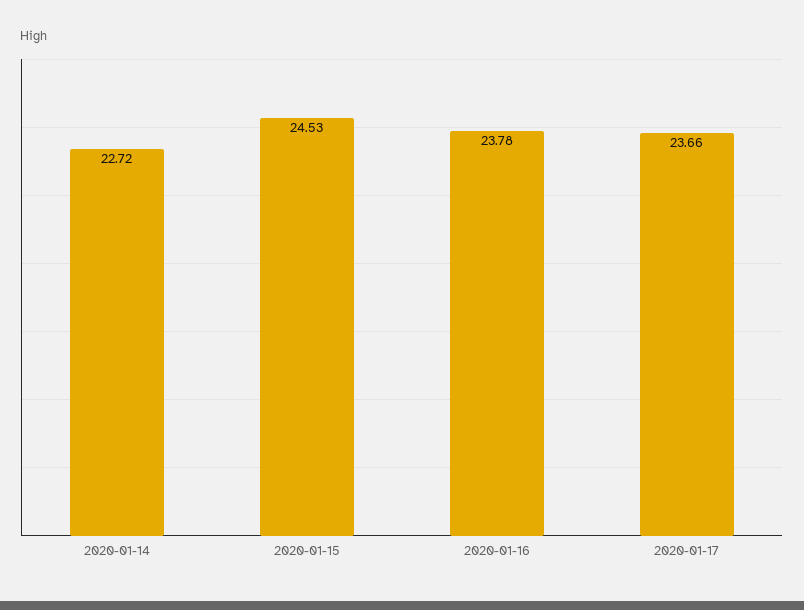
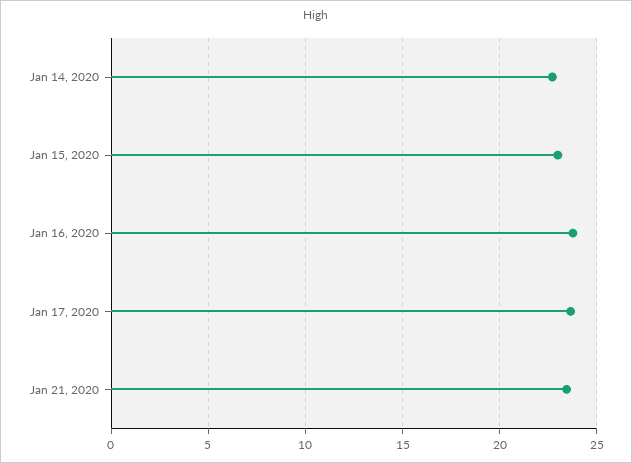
2020-01-15: 24.53 -> 23
Jan 21, 2020: none -> 23.5

